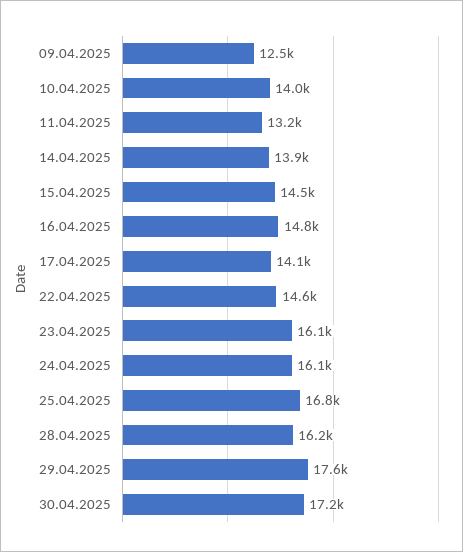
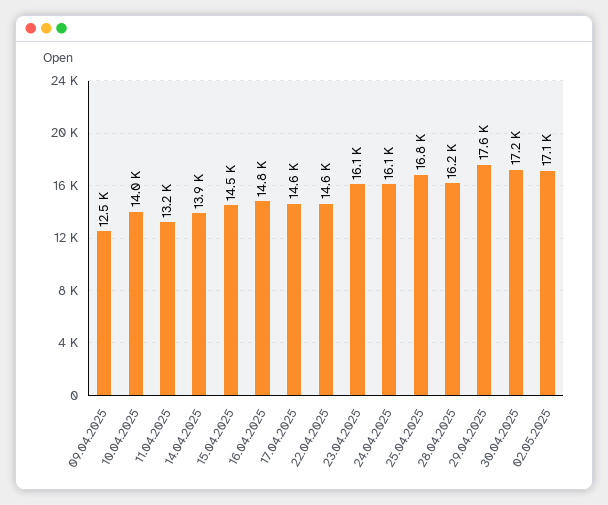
17.04.2025: 14100 -> 14600
02.05.2025: none -> 17100

